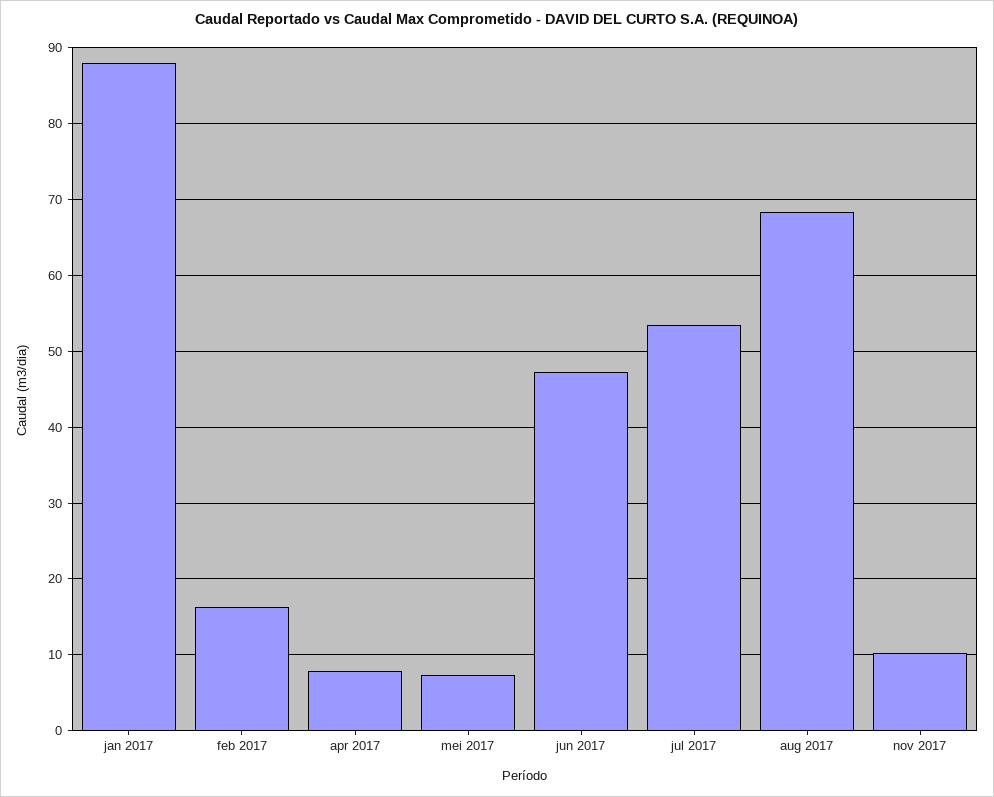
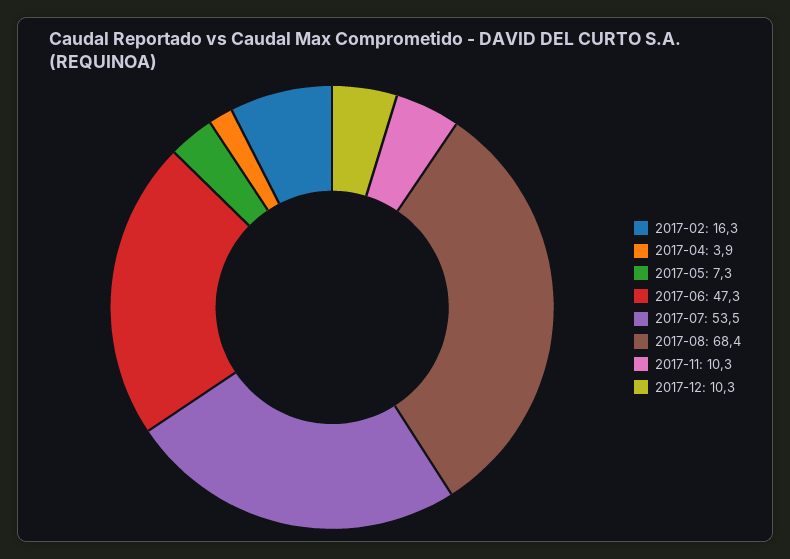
jan 2017: 88 -> none
apr 2017: 8 -> 3.9
2017-12: none -> 10.3

